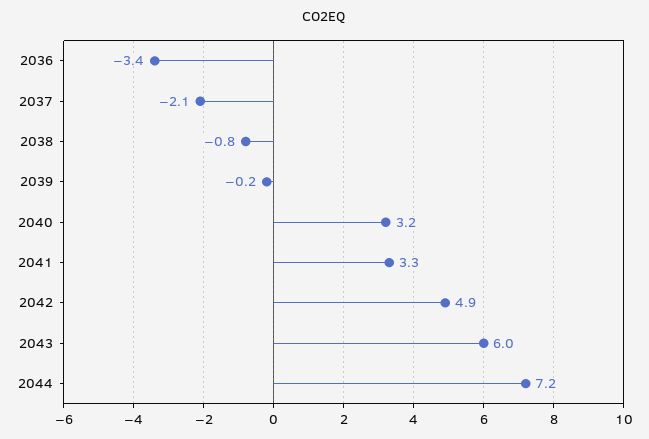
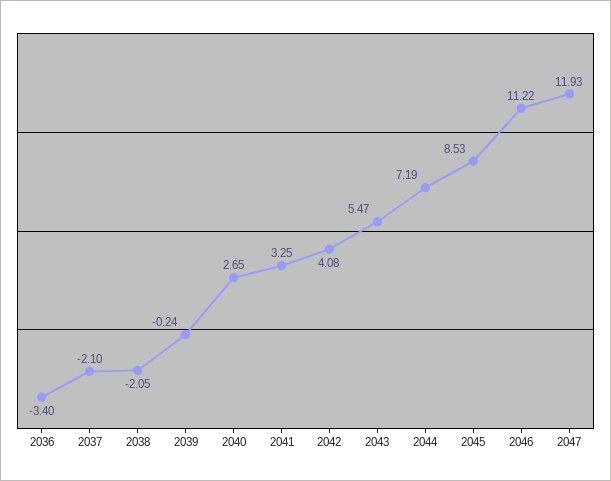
2038: -0.8 -> -2.05
2040: 3.2 -> 2.65
2042: 4.9 -> 4.08
2043: 6 -> 5.47
2045: none -> 8.53
2046: none -> 11.22
2047: none -> 11.93

